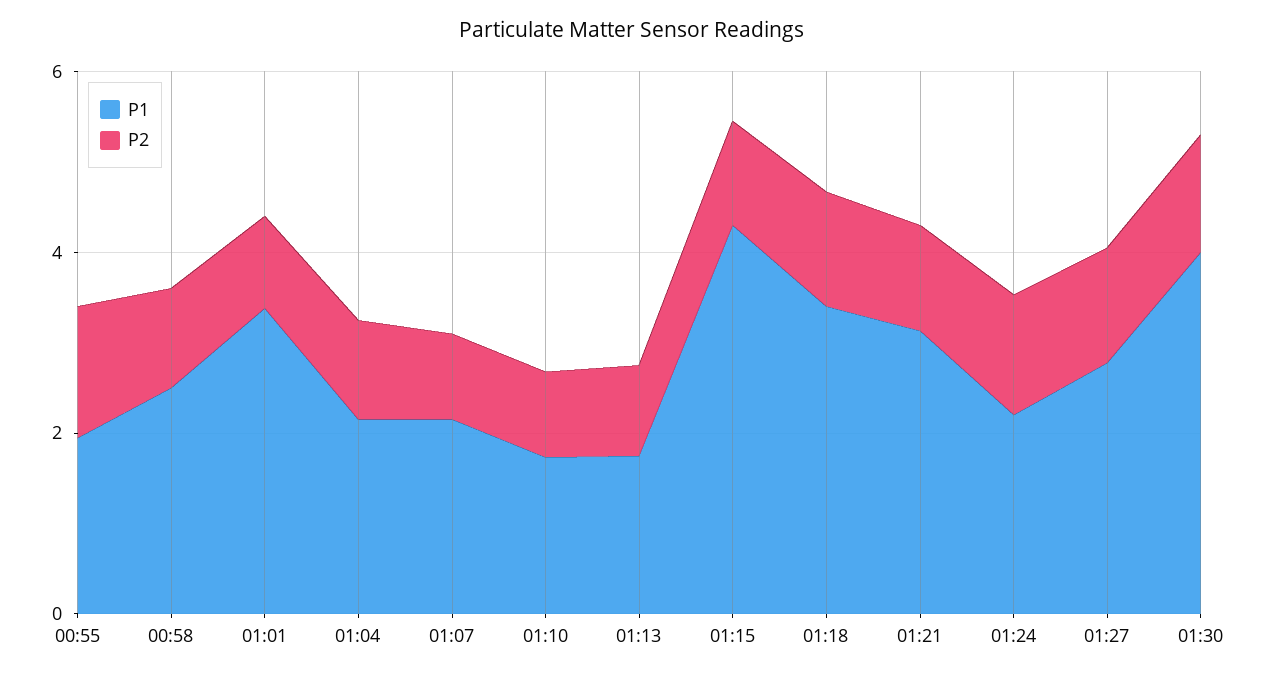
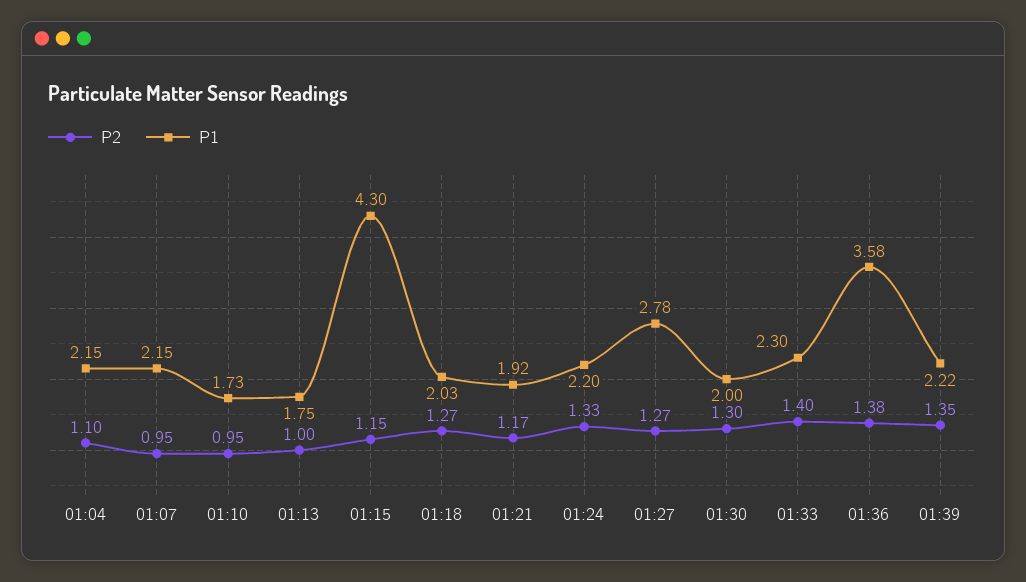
P1, 00:55: 2 -> none
P2, 00:55: 1.5 -> none
P1, 00:58: 2.5 -> none
P2, 00:58: 1 -> none
P1, 01:01: 3.5 -> none
P2, 01:01: 1 -> none
P1, 01:18: 3.5 -> 2.03
P1, 01:21: 3 -> 1.92
P1, 01:30: 4 -> 2
P2, 01:33: none -> 1.4
P1, 01:33: none -> 2.3
P2, 01:36: none -> 1.38
P1, 01:36: none -> 3.58
P2, 01:39: none -> 1.35
P1, 01:39: none -> 2.22

